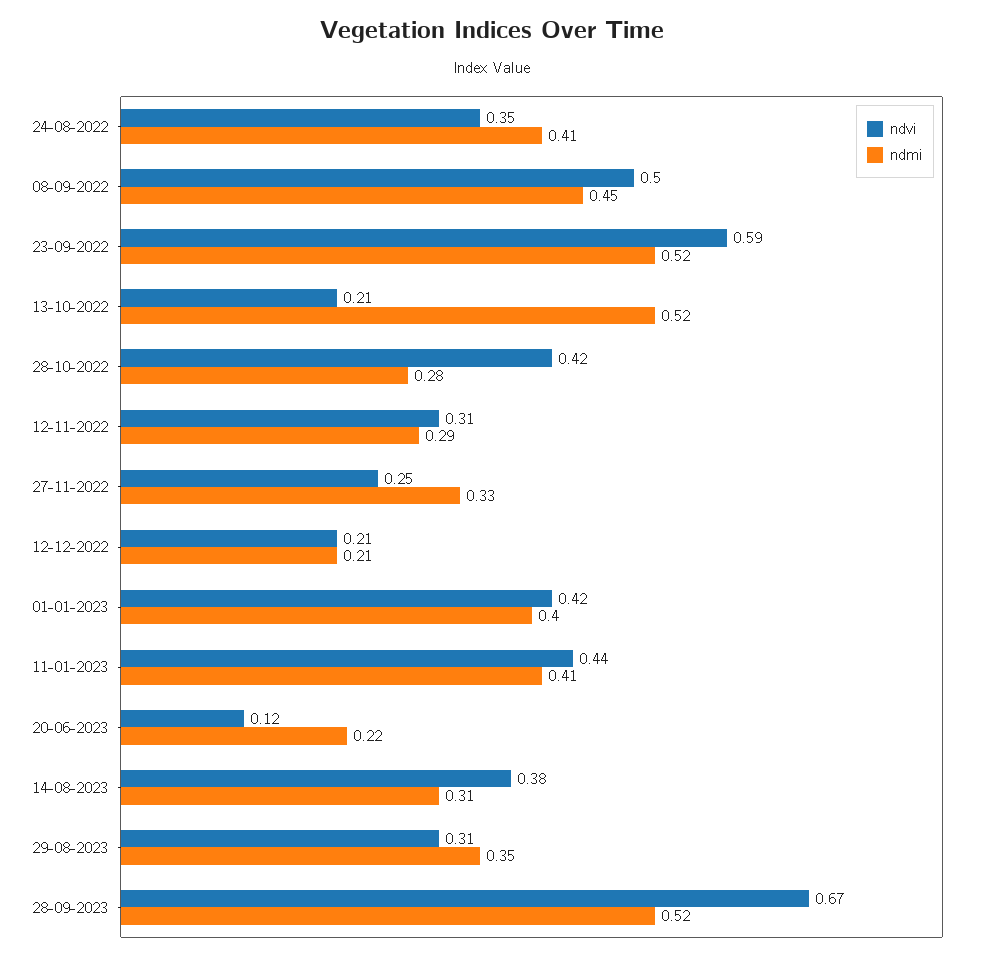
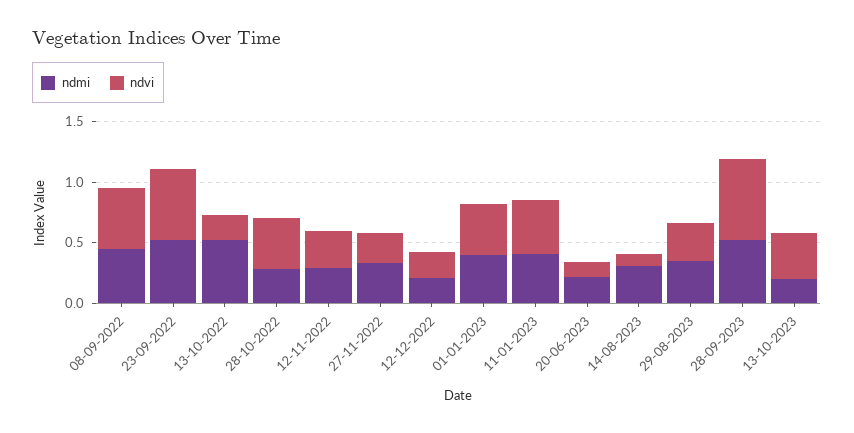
ndvi, 24-08-2022: 0.35 -> none
ndmi, 24-08-2022: 0.41 -> none
ndvi, 14-08-2023: 0.38 -> 0.1
ndmi, 13-10-2023: none -> 0.2
ndvi, 13-10-2023: none -> 0.4

